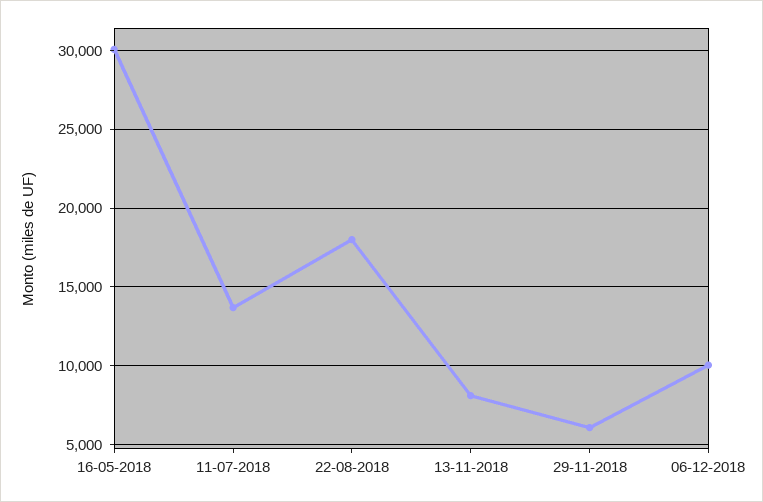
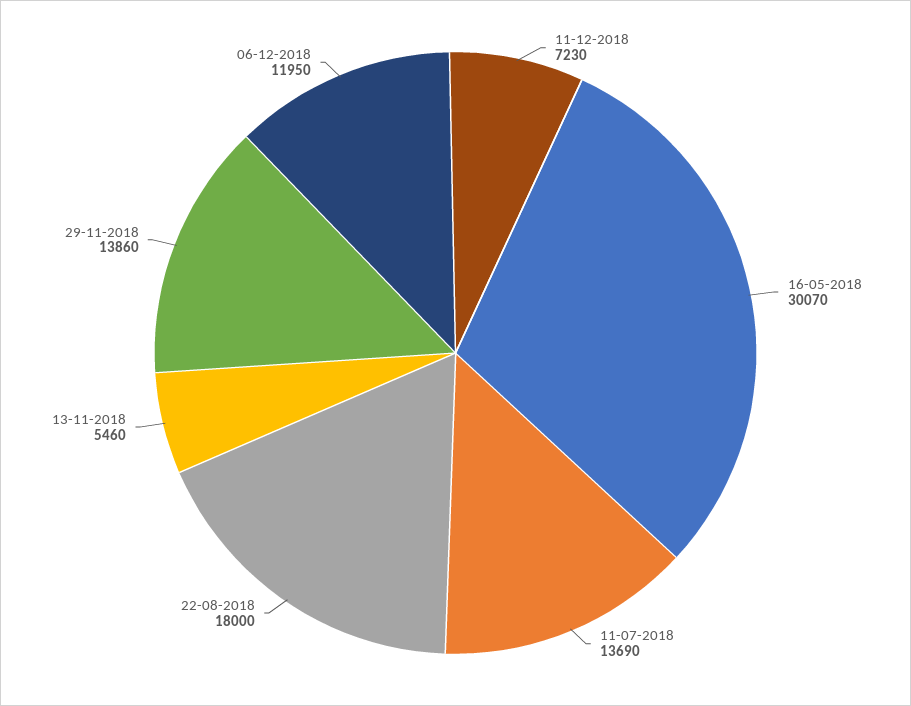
13-11-2018: 8000 -> 5460
29-11-2018: 6000 -> 13860
06-12-2018: 10000 -> 11950
11-12-2018: none -> 7230

